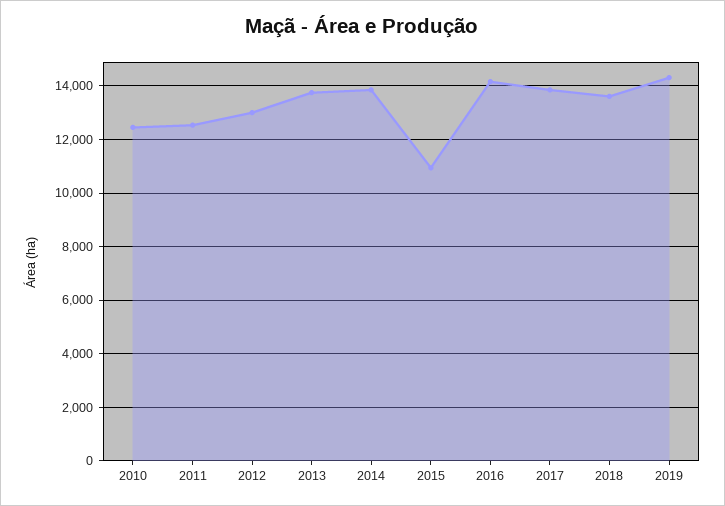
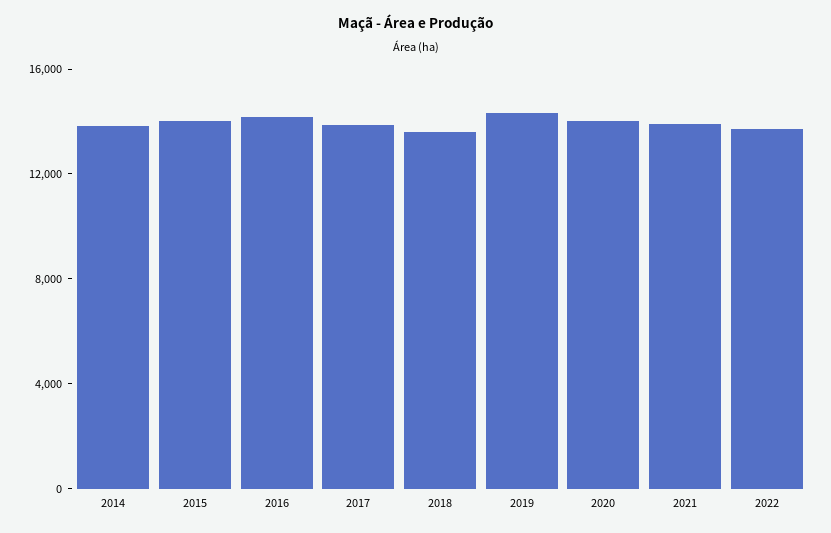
2010: 12500 -> none
2011: 12500 -> none
2012: 13000 -> none
2013: 13750 -> none
2015: 11000 -> 14000
2020: none -> 14000
2021: none -> 14000
2022: none -> 14000

